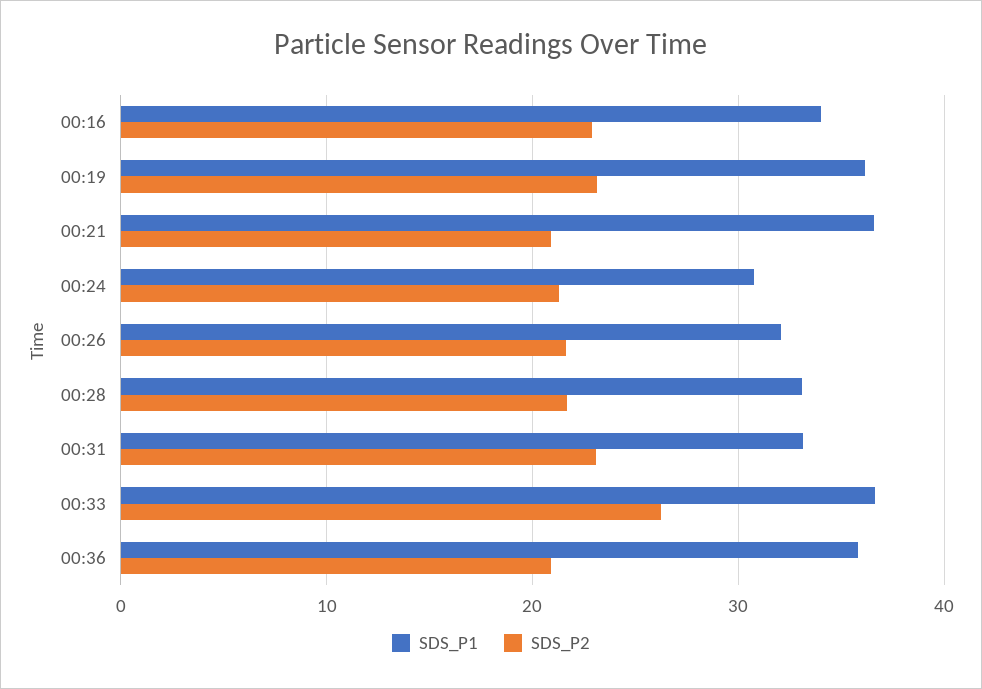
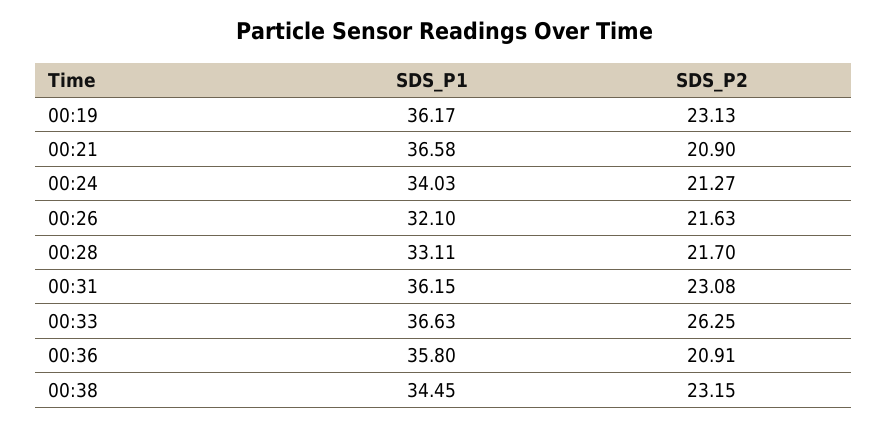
SDS_P1, 00:16: 34 -> none
SDS_P2, 00:16: 23 -> none
SDS_P1, 00:24: 31 -> 34.03
SDS_P1, 00:31: 33 -> 36.15
SDS_P1, 00:38: none -> 34.45
SDS_P2, 00:38: none -> 23.15

